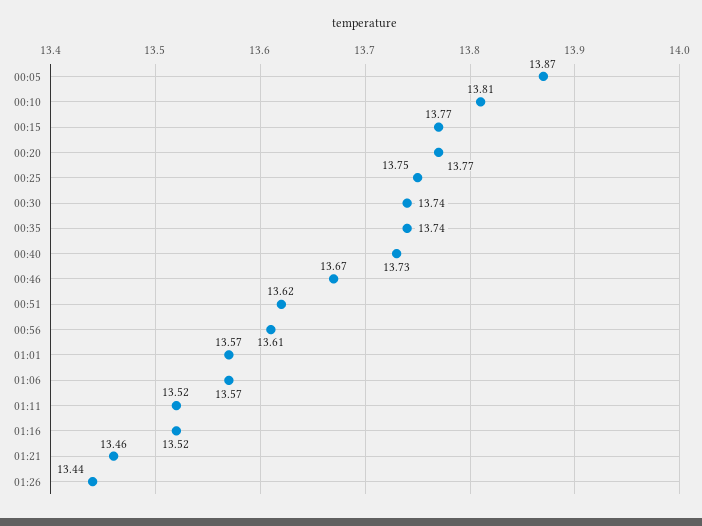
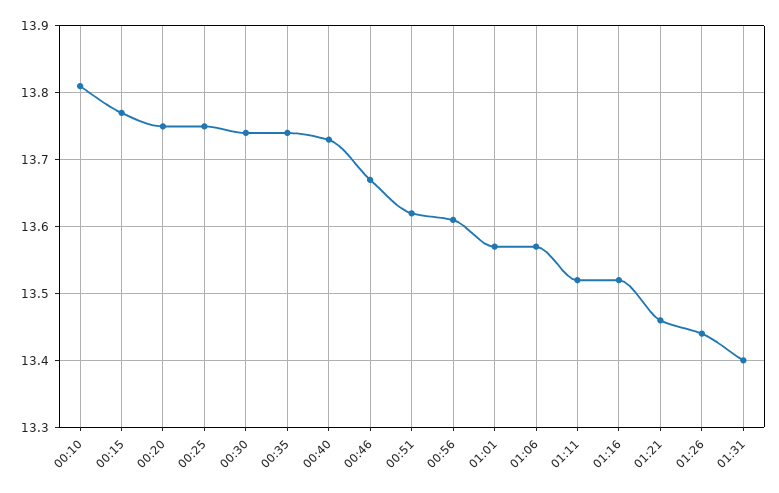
00:05: 13.87 -> none
00:20: 13.77 -> 13.75
01:31: none -> 13.4

